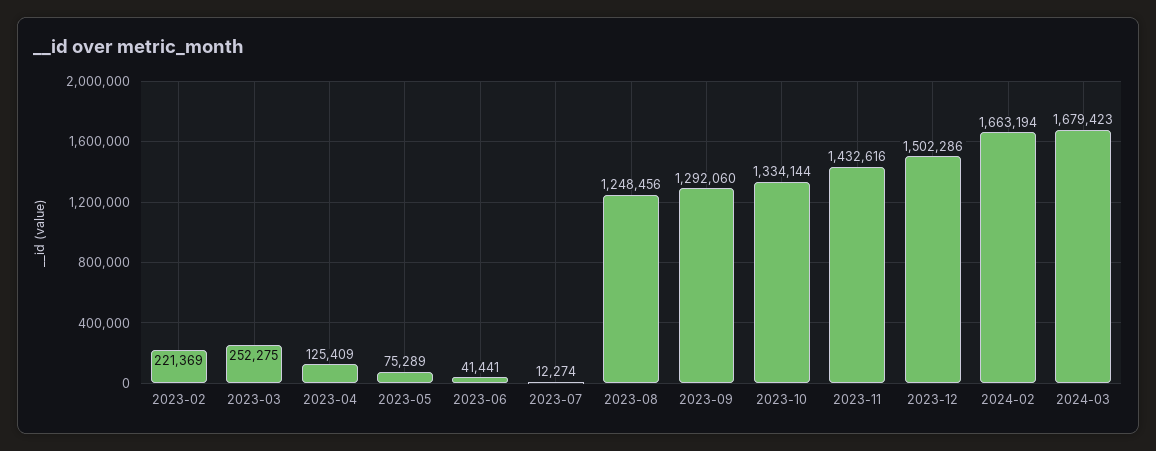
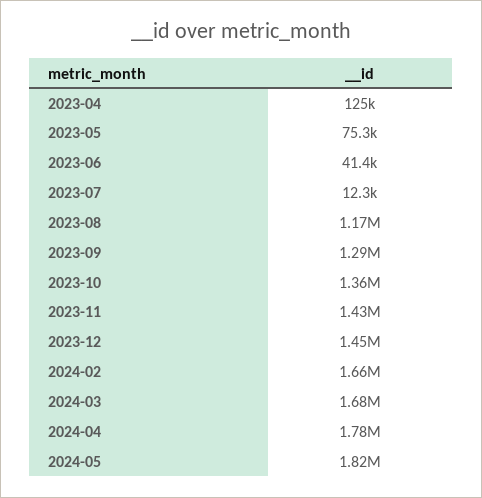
2023-02: 221369 -> none
2023-03: 252275 -> none
2023-08: 1248456 -> 1170000
2023-10: 1334144 -> 1360000
2023-12: 1502286 -> 1450000
2024-04: none -> 1780000
2024-05: none -> 1820000

